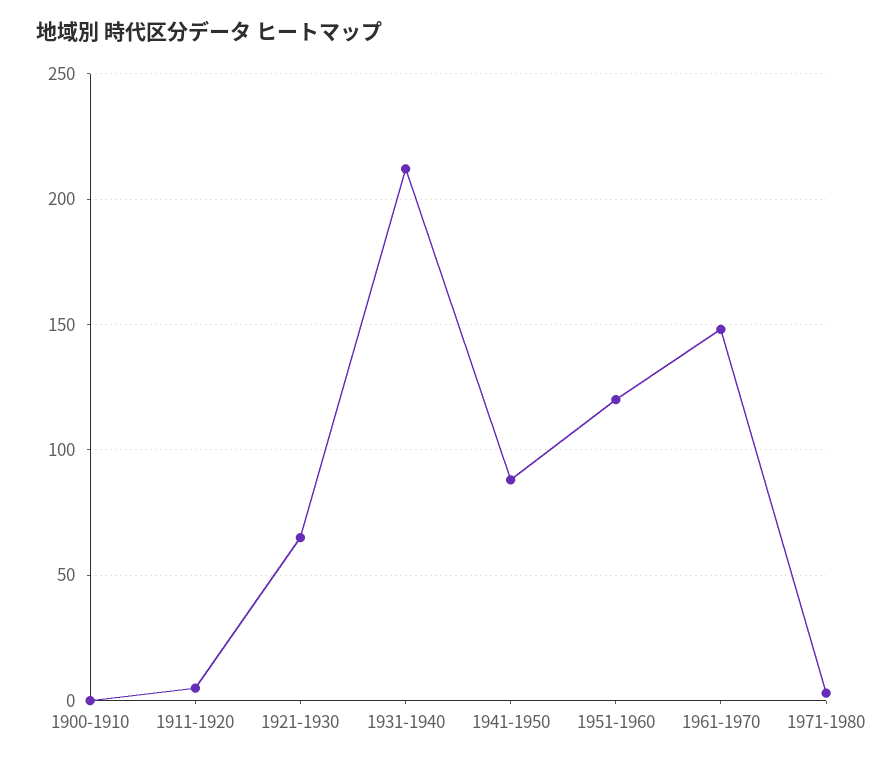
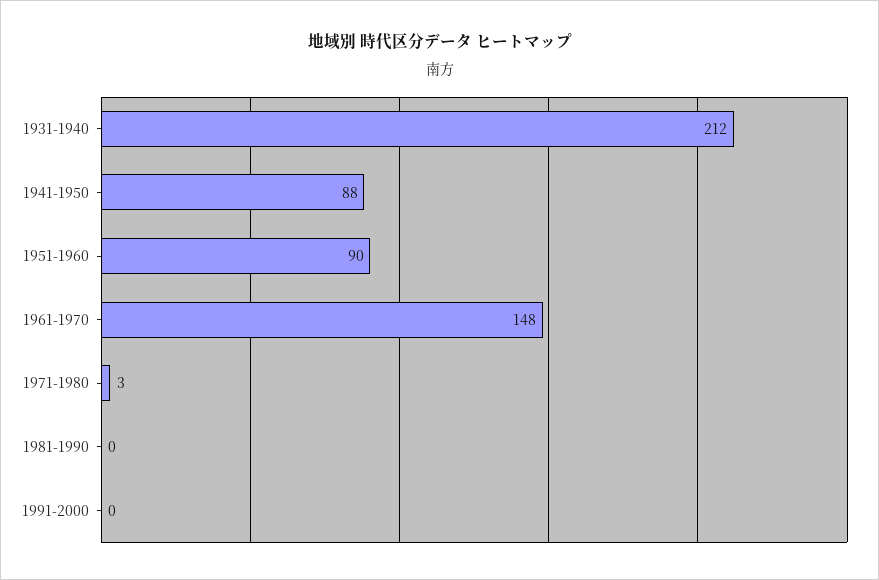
1900-1910: 0 -> none
1911-1920: 5 -> none
1921-1930: 65 -> none
1951-1960: 120 -> 90
1981-1990: none -> 0
1991-2000: none -> 0

